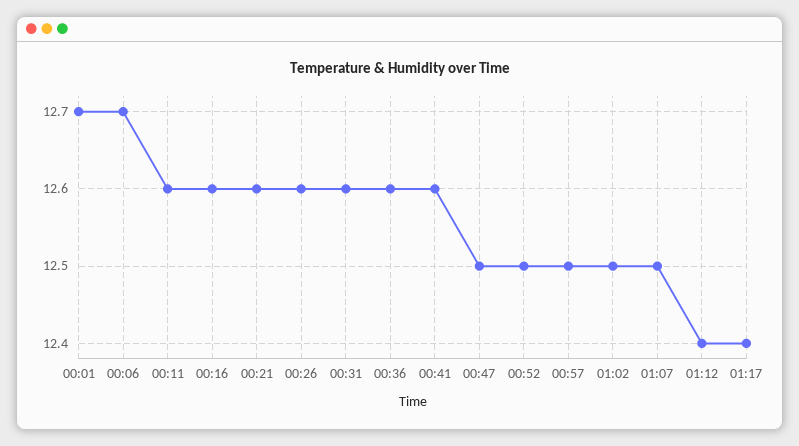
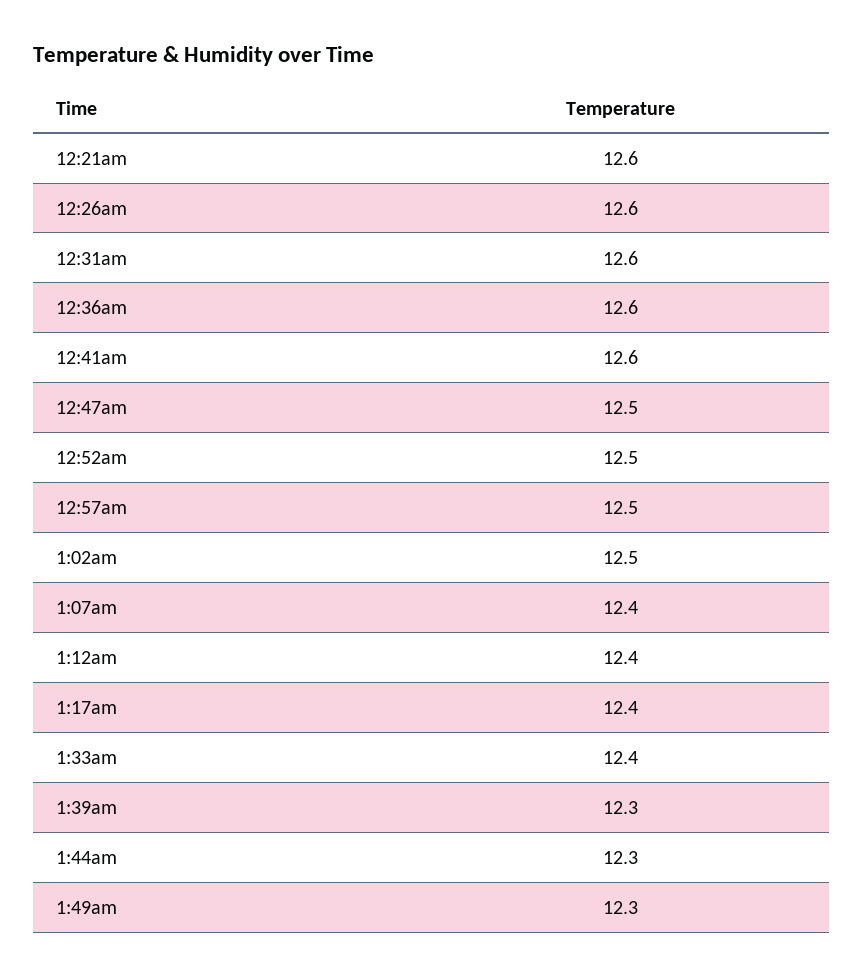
00:01: 12.7 -> none
00:06: 12.7 -> none
00:11: 12.6 -> none
00:16: 12.6 -> none
01:07: 12.5 -> 12.4
1:33am: none -> 12.4
1:39am: none -> 12.3
1:44am: none -> 12.3
1:49am: none -> 12.3

